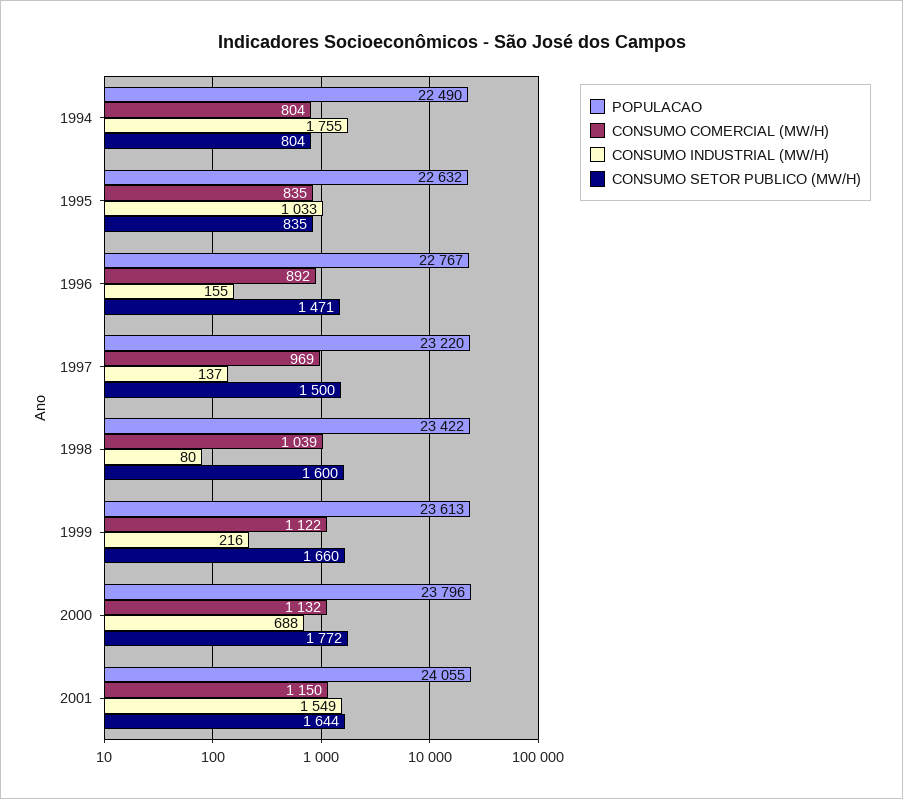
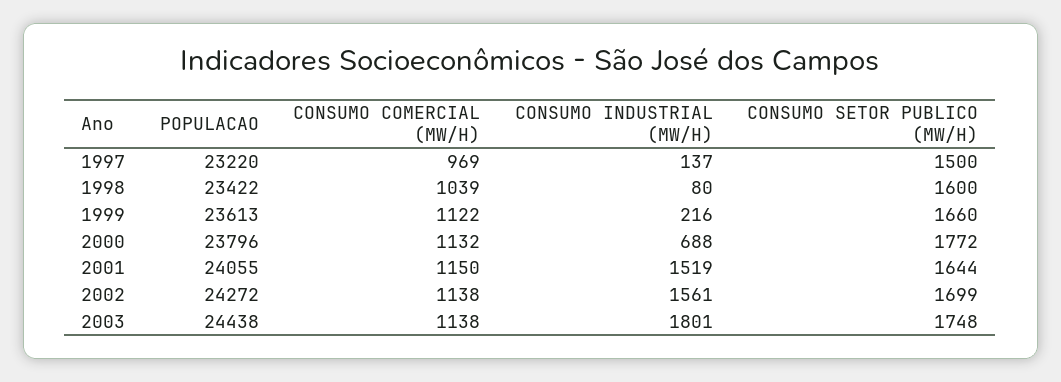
POPULACAO, 1994: 22490 -> none
CONSUMO COMERCIAL (MW/H), 1994: 804 -> none
CONSUMO INDUSTRIAL (MW/H), 1994: 1755 -> none
CONSUMO SETOR PUBLICO (MW/H), 1994: 804 -> none
POPULACAO, 1995: 22632 -> none
CONSUMO COMERCIAL (MW/H), 1995: 835 -> none
CONSUMO INDUSTRIAL (MW/H), 1995: 1033 -> none
CONSUMO SETOR PUBLICO (MW/H), 1995: 835 -> none
POPULACAO, 1996: 22767 -> none
CONSUMO COMERCIAL (MW/H), 1996: 892 -> none
CONSUMO INDUSTRIAL (MW/H), 1996: 155 -> none
CONSUMO SETOR PUBLICO (MW/H), 1996: 1471 -> none
CONSUMO INDUSTRIAL (MW/H), 2001: 1549 -> 1519
POPULACAO, 2002: none -> 24272
CONSUMO COMERCIAL (MW/H), 2002: none -> 1138
CONSUMO INDUSTRIAL (MW/H), 2002: none -> 1561
CONSUMO SETOR PUBLICO (MW/H), 2002: none -> 1699
POPULACAO, 2003: none -> 24438
CONSUMO COMERCIAL (MW/H), 2003: none -> 1138
CONSUMO INDUSTRIAL (MW/H), 2003: none -> 1801
CONSUMO SETOR PUBLICO (MW/H), 2003: none -> 1748

